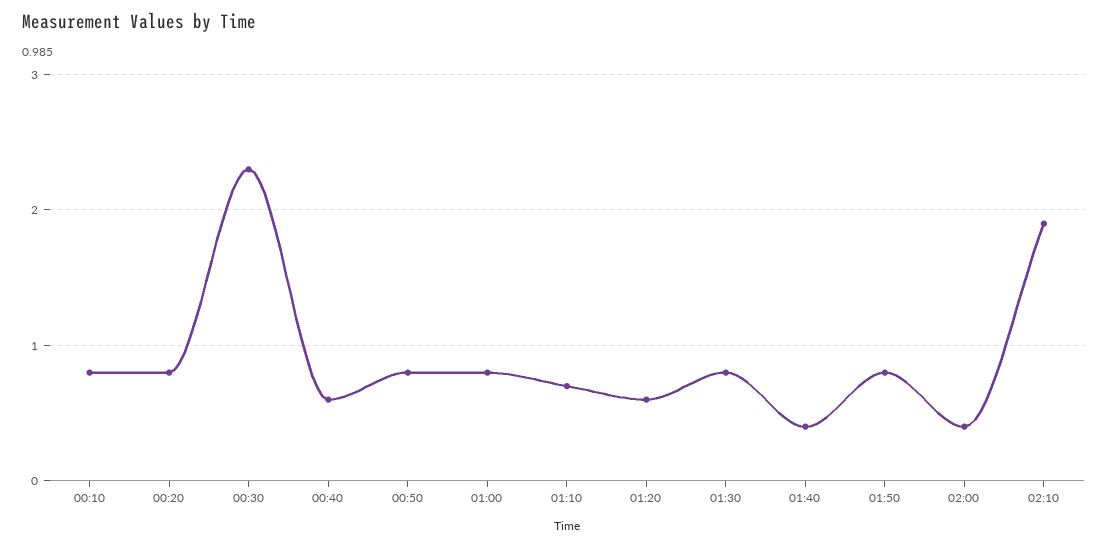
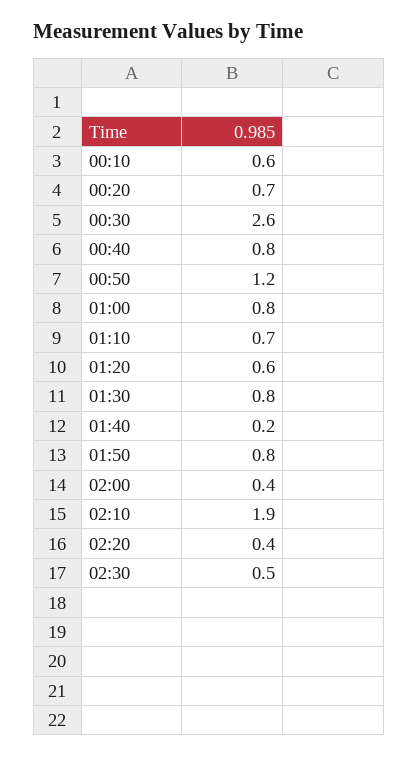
00:10: 0.8 -> 0.6
00:20: 0.8 -> 0.7
00:30: 2.3 -> 2.6
00:40: 0.6 -> 0.8
00:50: 0.8 -> 1.2
01:40: 0.4 -> 0.2
02:20: none -> 0.4
02:30: none -> 0.5

